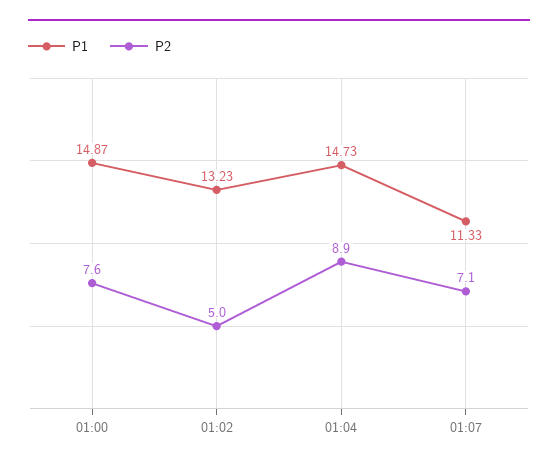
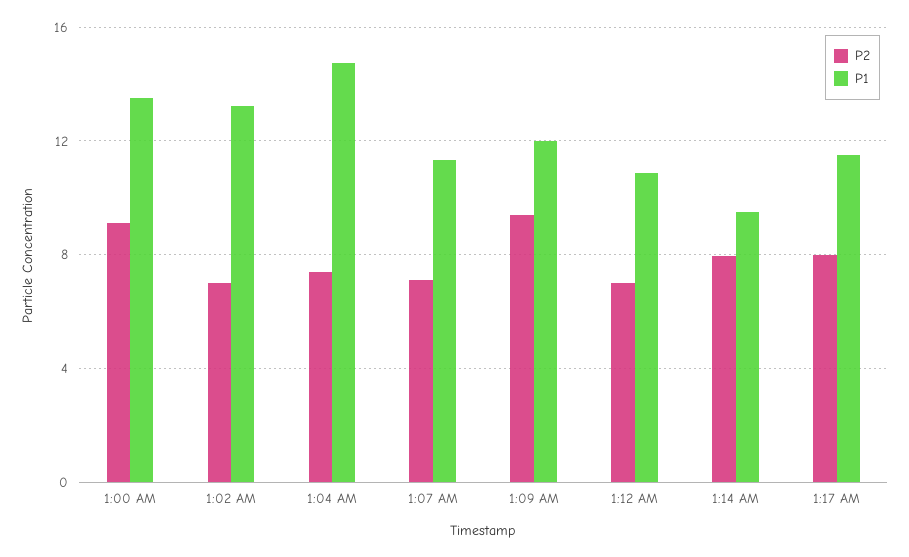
P1, 01:00: 14.87 -> 13.5
P2, 01:00: 7.6 -> 9
P2, 01:02: 5 -> 7
P2, 01:04: 8.9 -> 7.5
P2, 1:09 AM: none -> 9.5
P1, 1:09 AM: none -> 12
P2, 1:12 AM: none -> 7
P1, 1:12 AM: none -> 11
P2, 1:14 AM: none -> 8
P1, 1:14 AM: none -> 9.5
P2, 1:17 AM: none -> 8
P1, 1:17 AM: none -> 11.5

